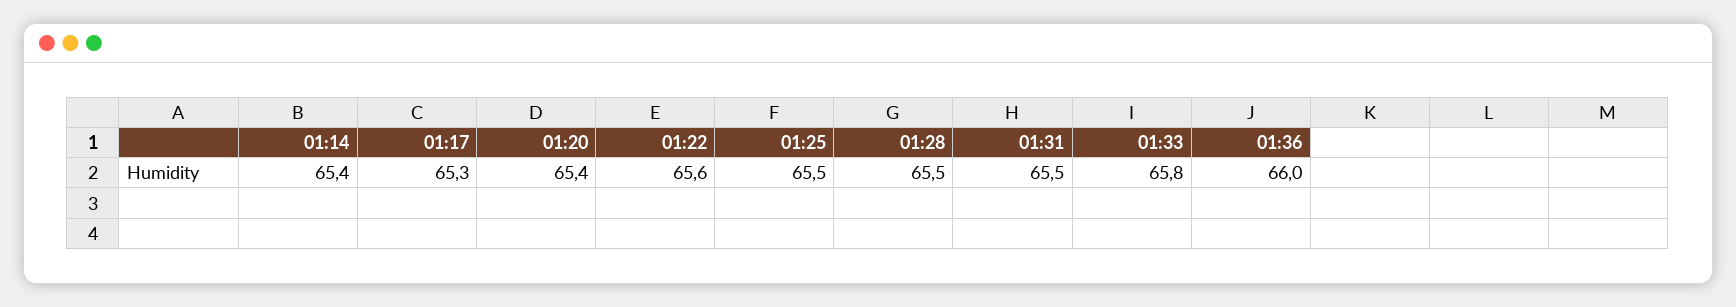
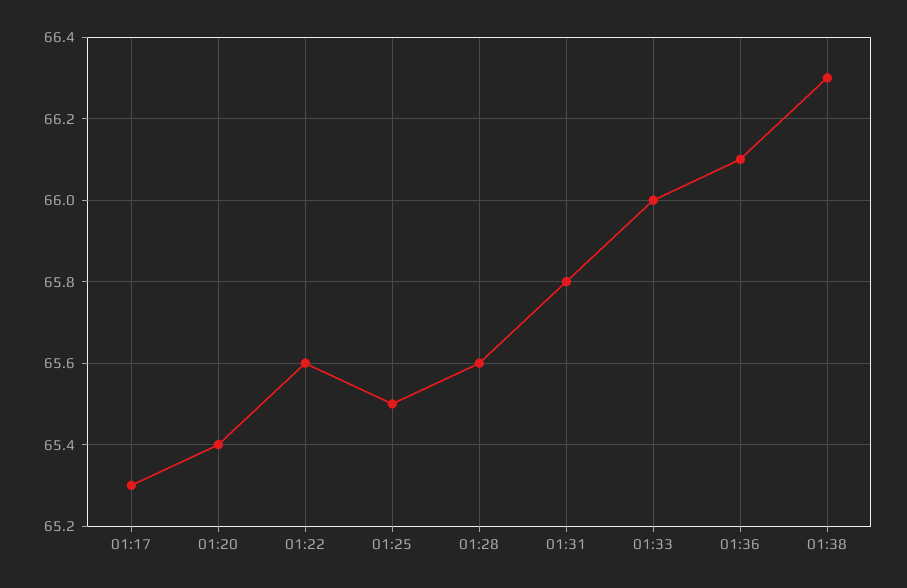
01:14: 65.4 -> none
01:28: 65.5 -> 65.6
01:31: 65.5 -> 65.8
01:33: 65.8 -> 66
01:36: 66 -> 66.1
01:38: none -> 66.3

